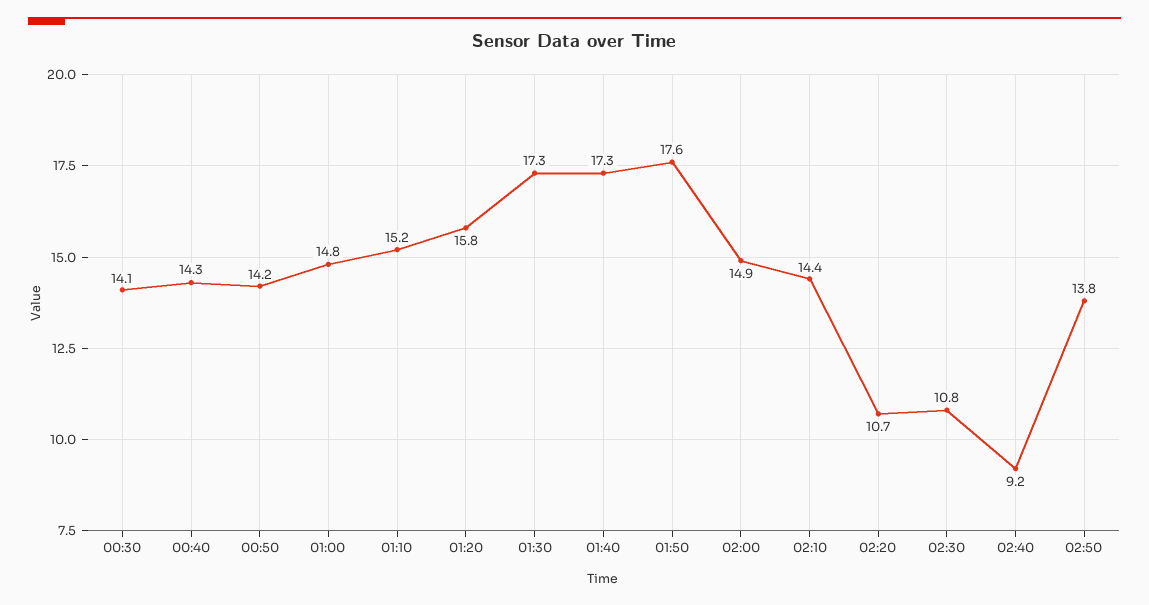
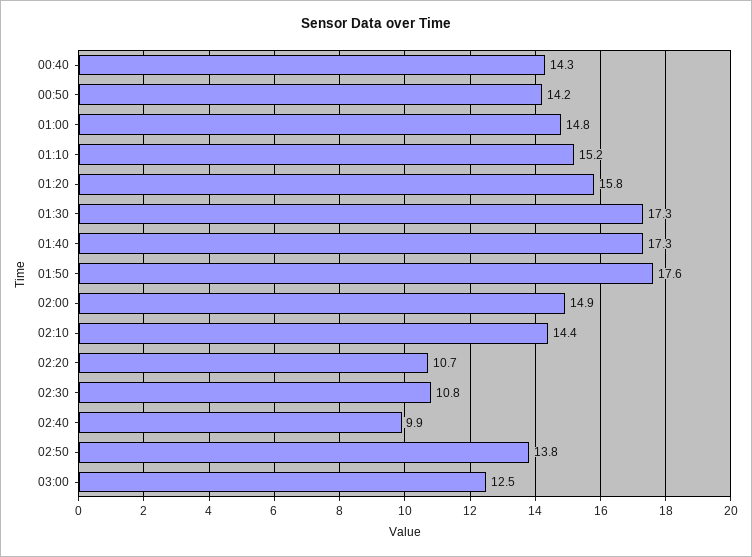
00:30: 14.1 -> none
02:40: 9.2 -> 9.9
03:00: none -> 12.5

